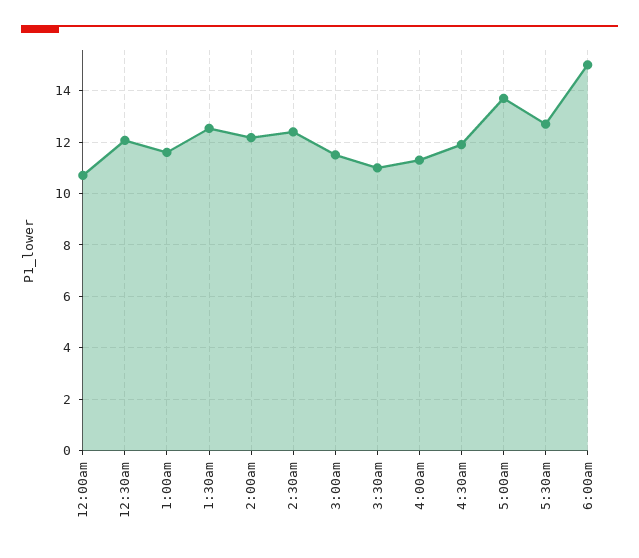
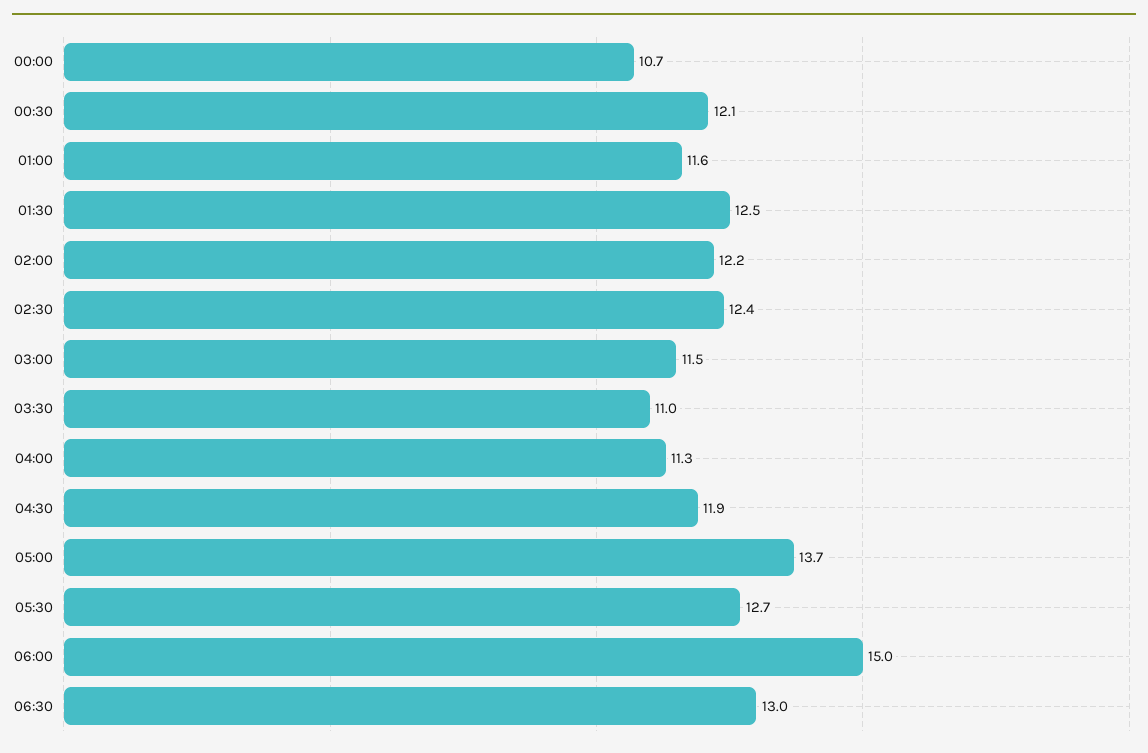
06:30: none -> 13

